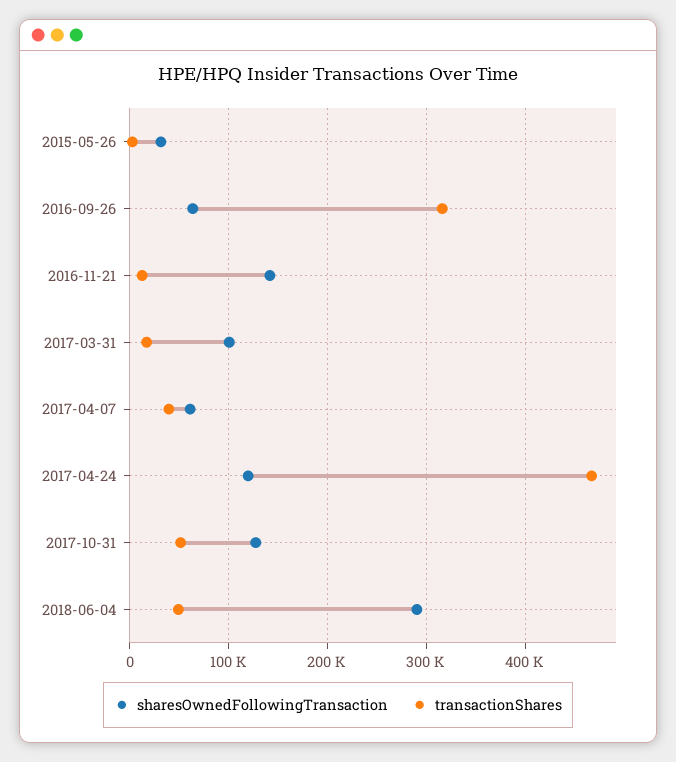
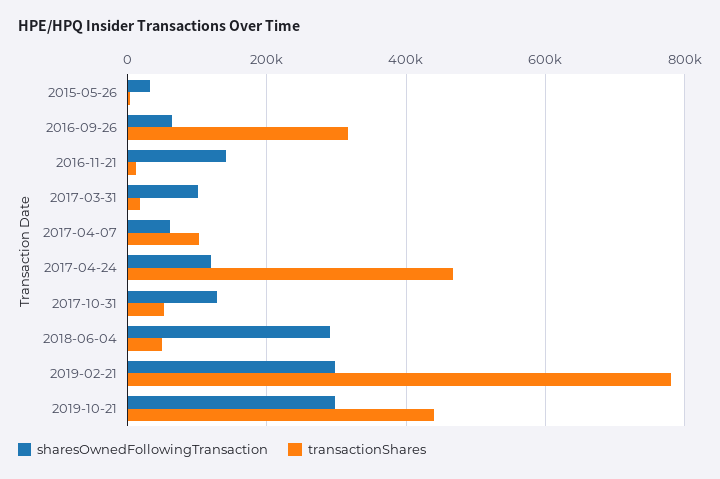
transactionShares, 2017-04-07: 40000 -> 100000
sharesOwnedFollowingTransaction, 2019-02-21: none -> 300000
transactionShares, 2019-02-21: none -> 780000
sharesOwnedFollowingTransaction, 2019-10-21: none -> 300000
transactionShares, 2019-10-21: none -> 440000

